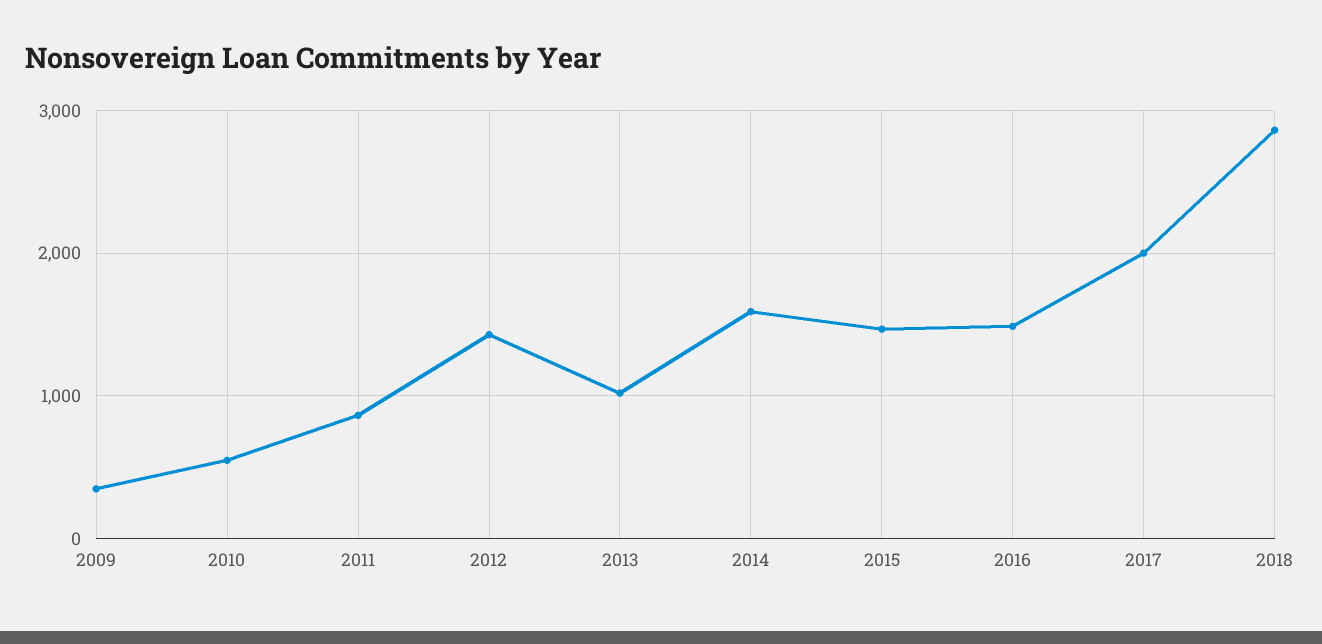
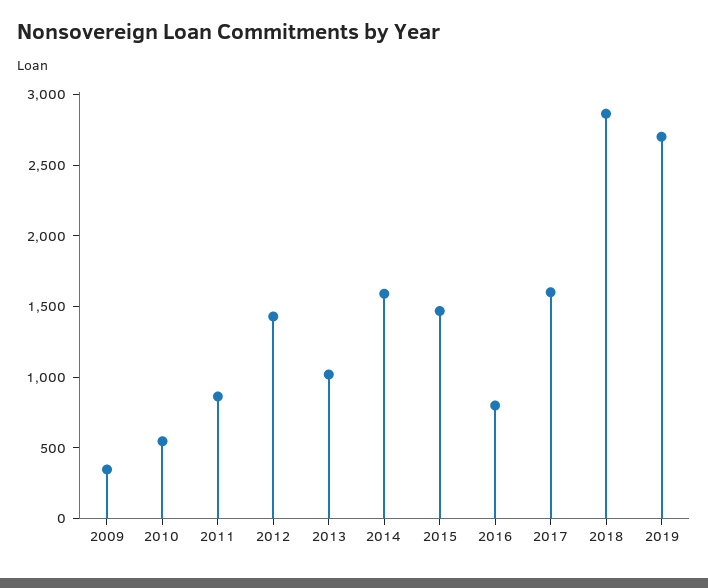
2016: 1500 -> 800
2017: 2000 -> 1600
2019: none -> 2700

